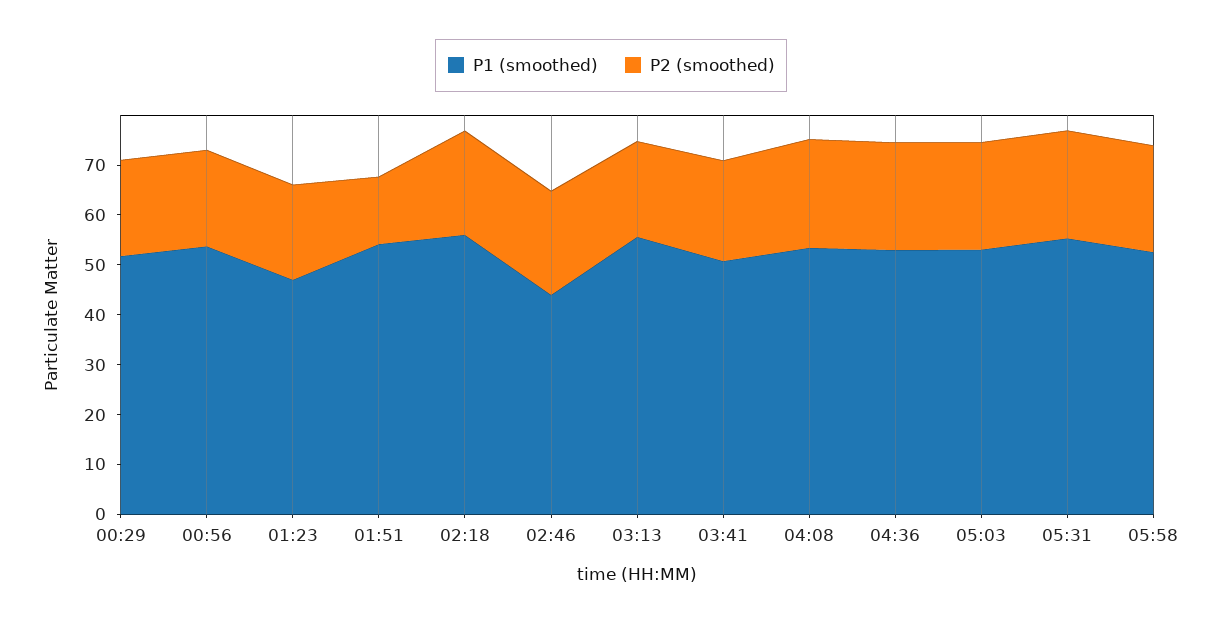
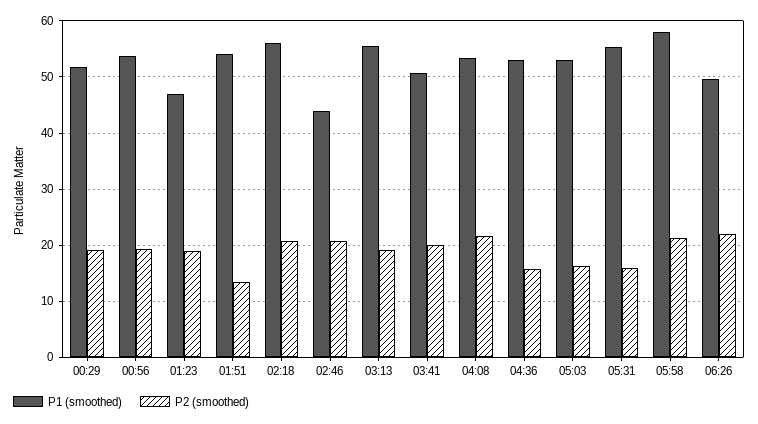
P2 (smoothed), 04:36: 22 -> 16
P2 (smoothed), 05:03: 22 -> 16
P2 (smoothed), 05:31: 22 -> 16
P1 (smoothed), 05:58: 52 -> 58
P1 (smoothed), 06:26: none -> 50
P2 (smoothed), 06:26: none -> 22

